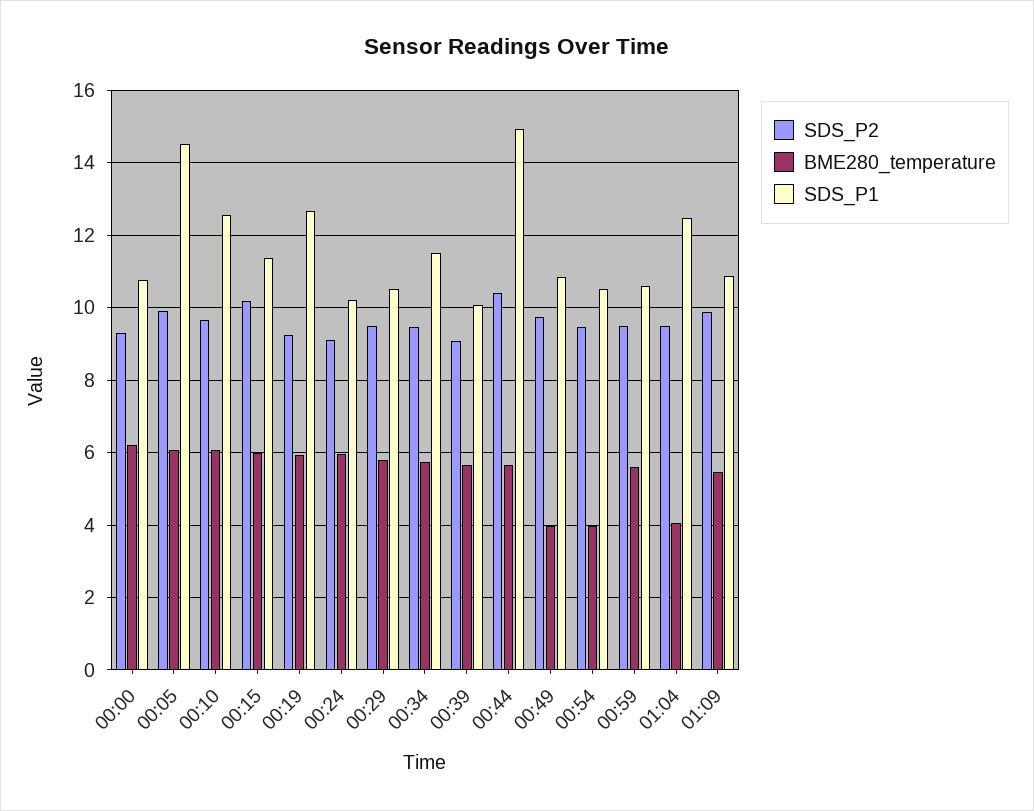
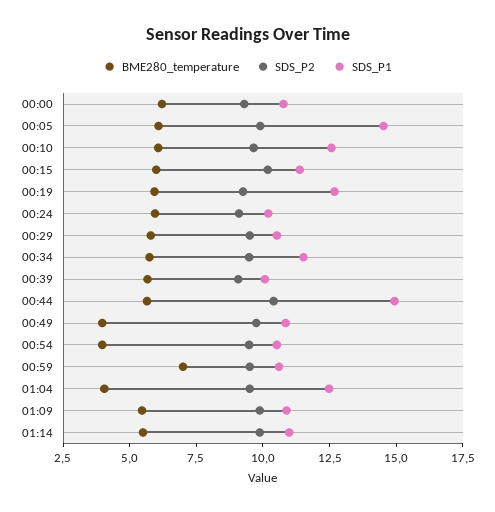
BME280_temperature, 00:59: 5.6 -> 7
BME280_temperature, 01:14: none -> 5.5
SDS_P2, 01:14: none -> 10
SDS_P1, 01:14: none -> 11

